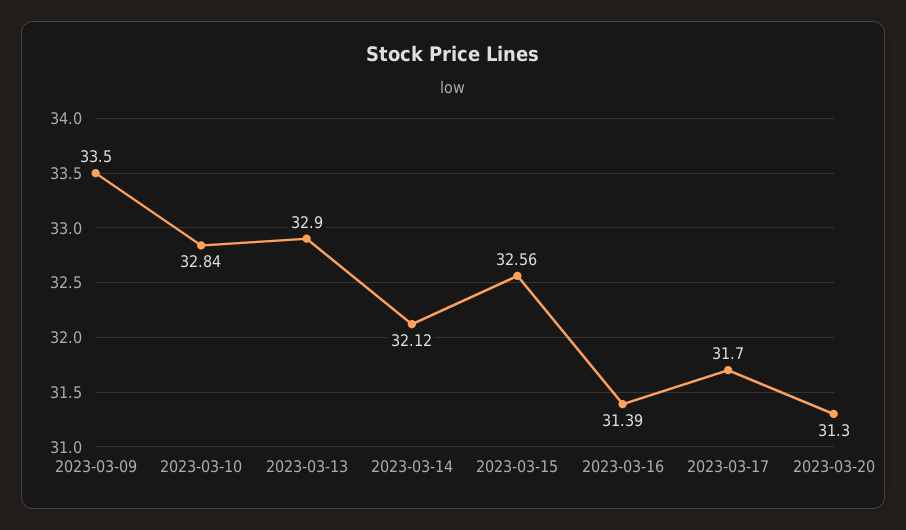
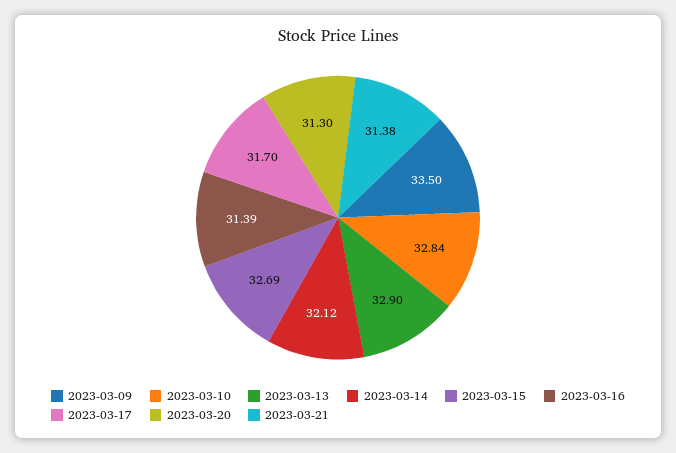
2023-03-15: 32.56 -> 32.69
2023-03-21: none -> 31.38

